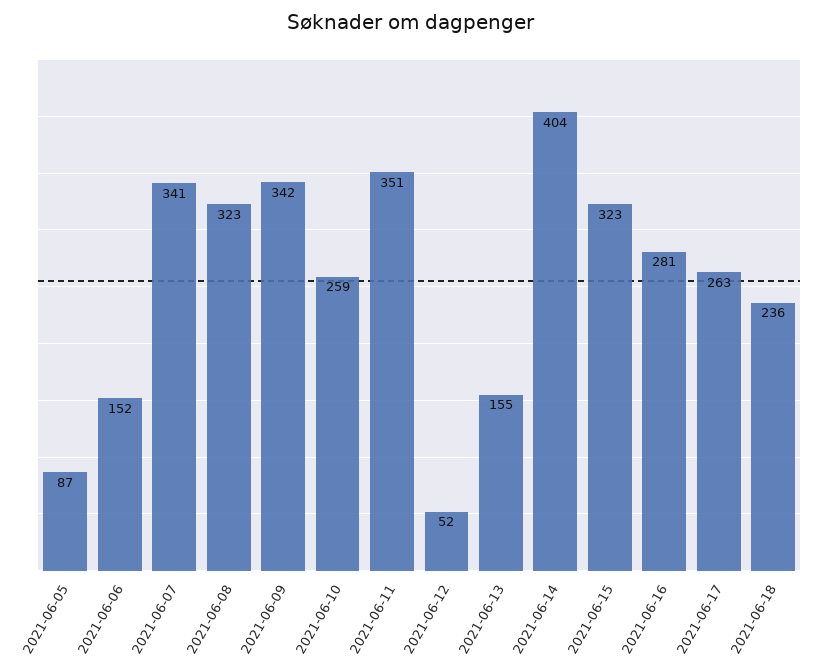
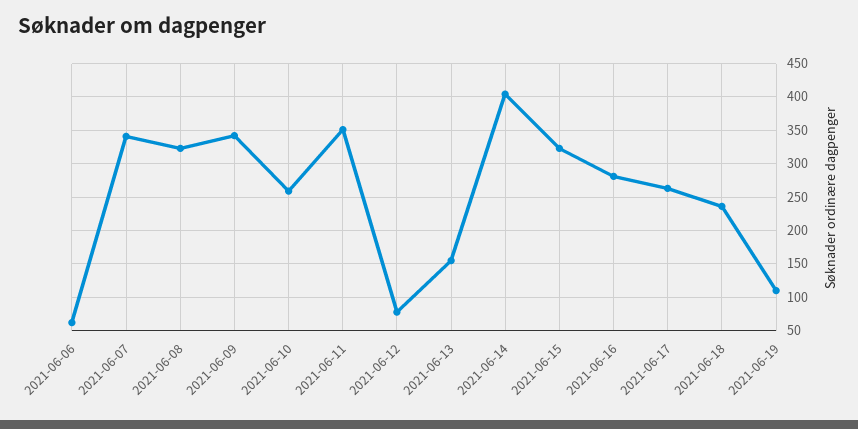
2021-06-05: 87 -> none
2021-06-06: 152 -> 60
2021-06-12: 52 -> 80
2021-06-19: none -> 110

